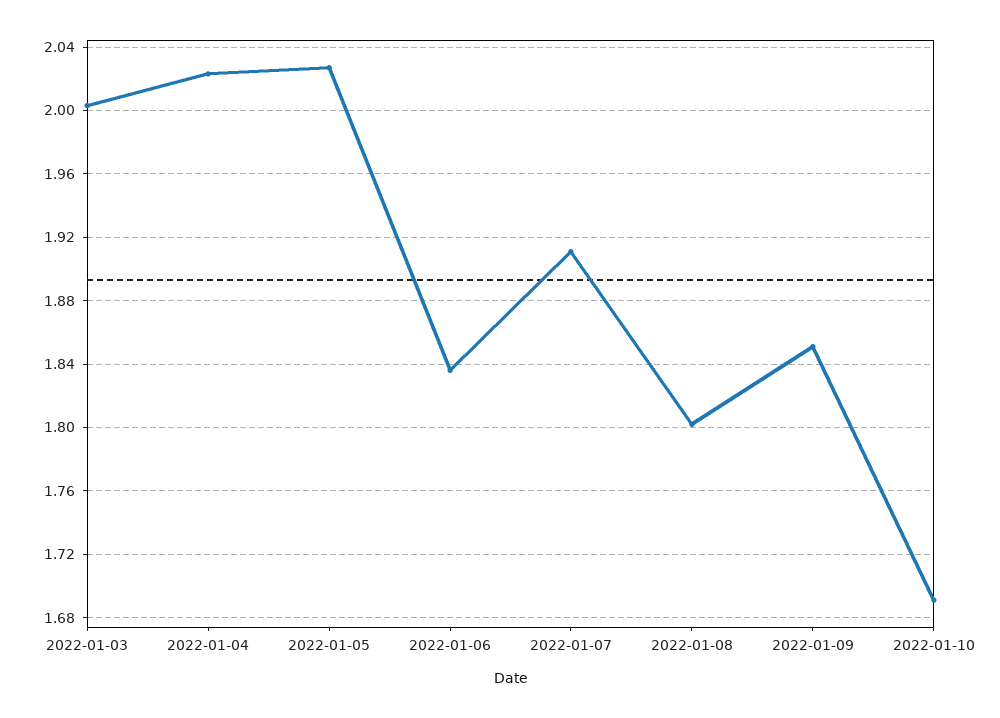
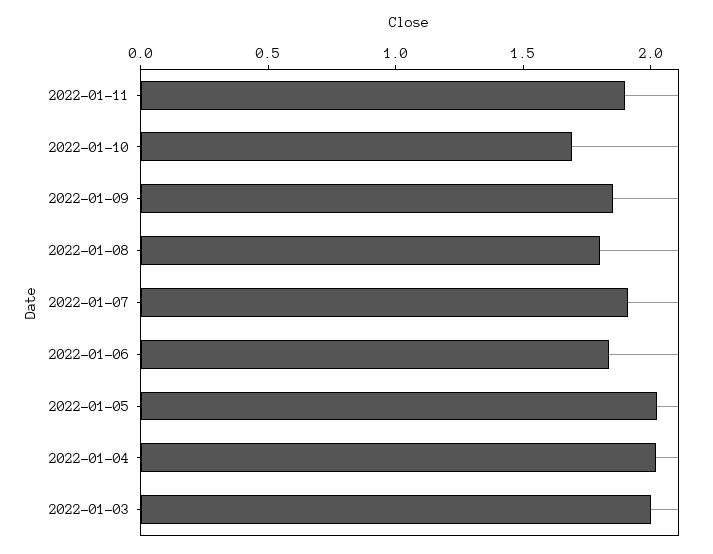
2022-01-11: none -> 1.9

